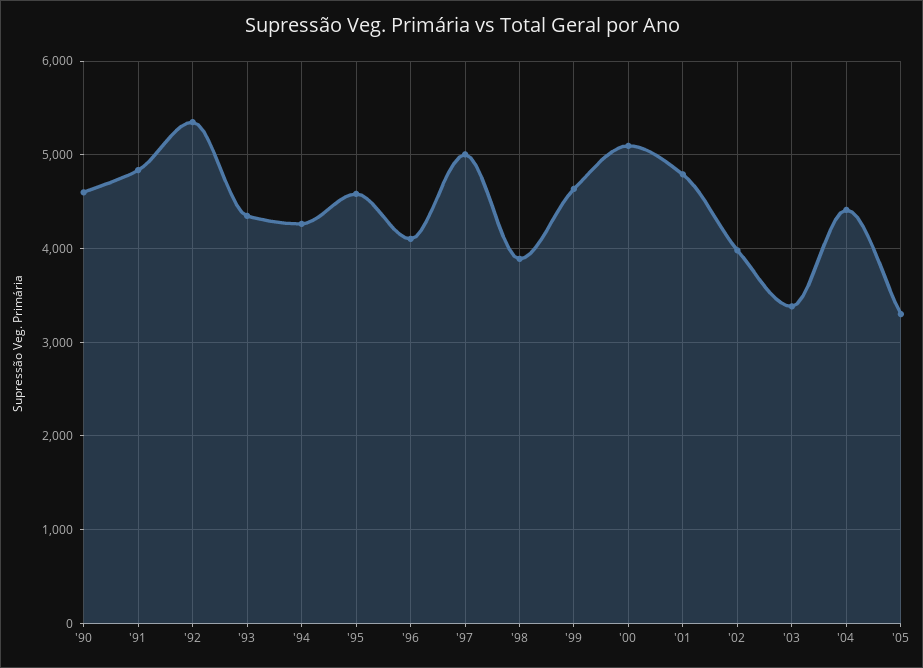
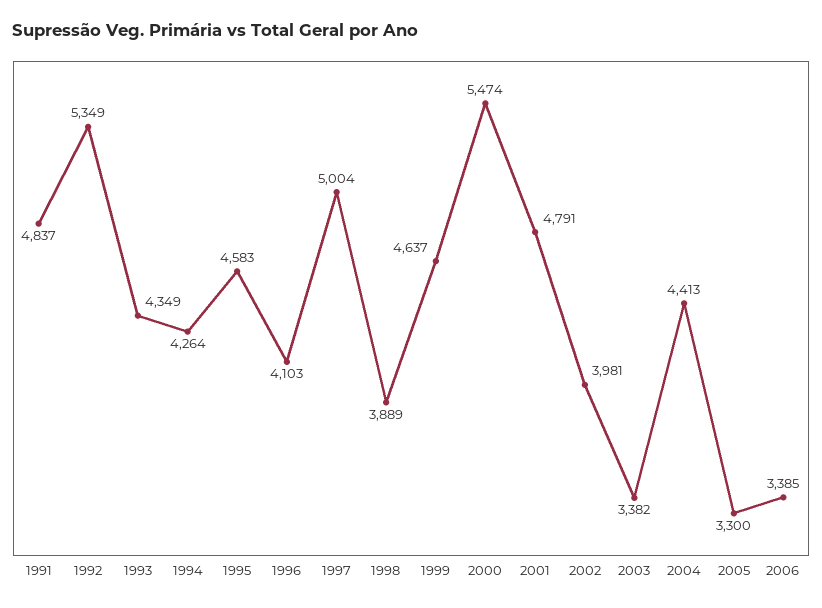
'90: 4600 -> none
'00: 5100 -> 5474
2006: none -> 3385

